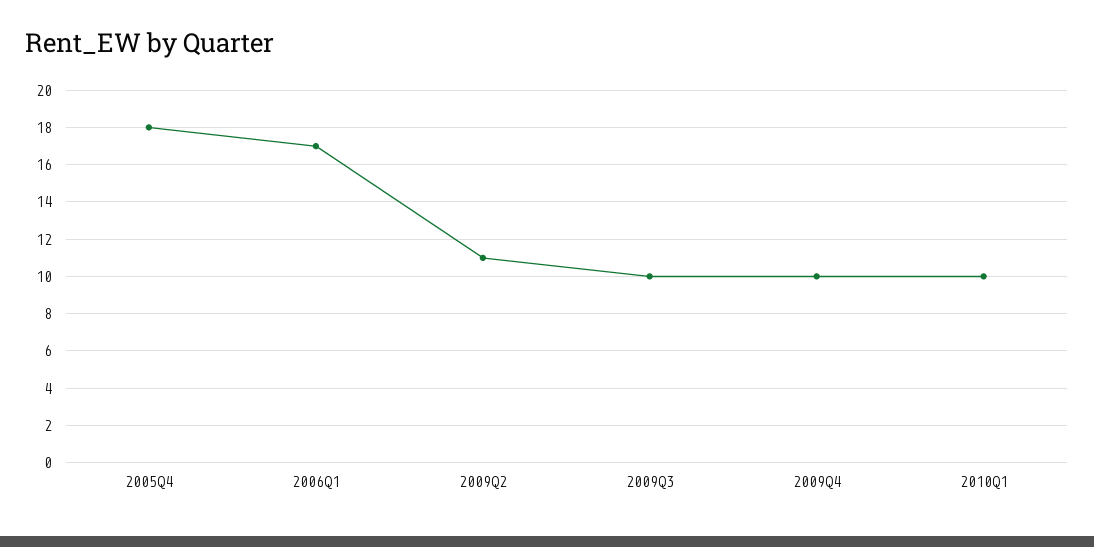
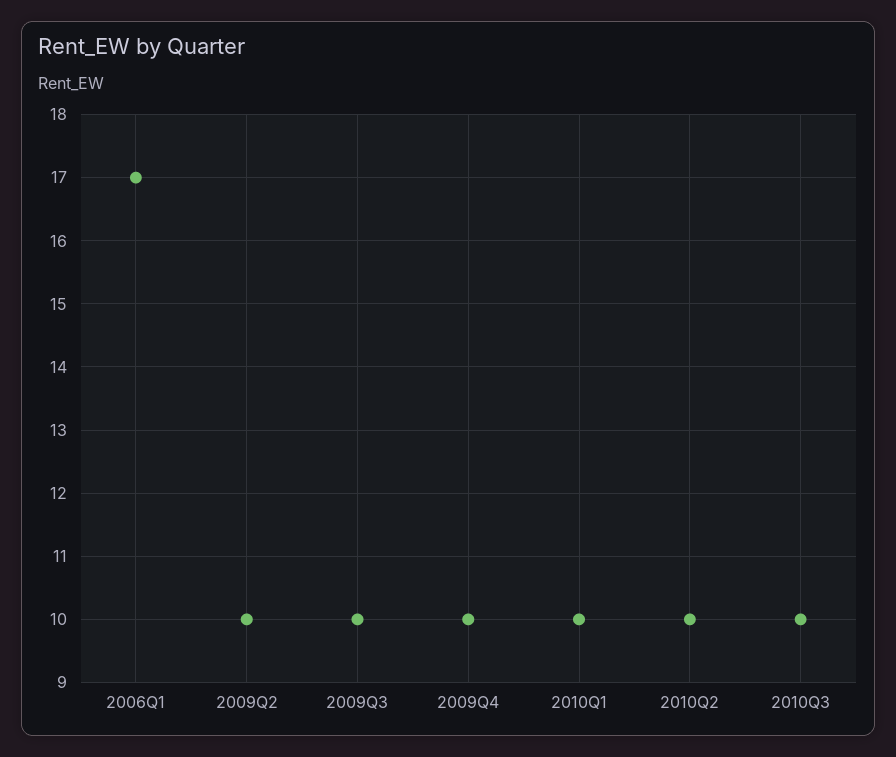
2005Q4: 18 -> none
2009Q2: 11 -> 10
2010Q2: none -> 10
2010Q3: none -> 10

